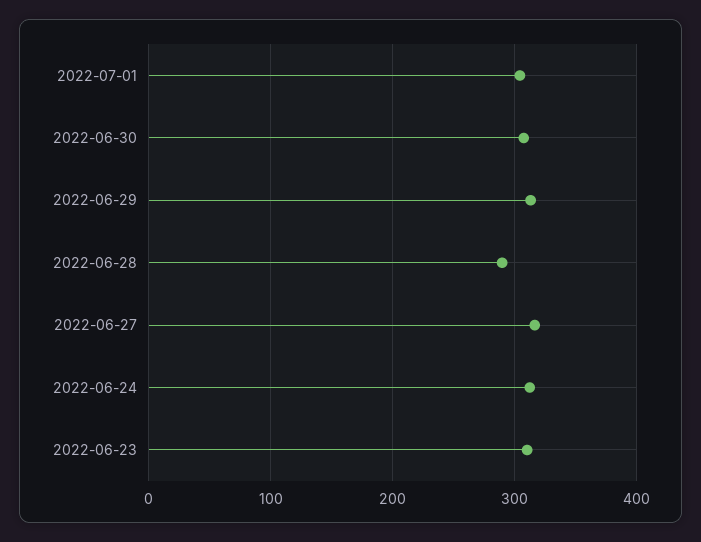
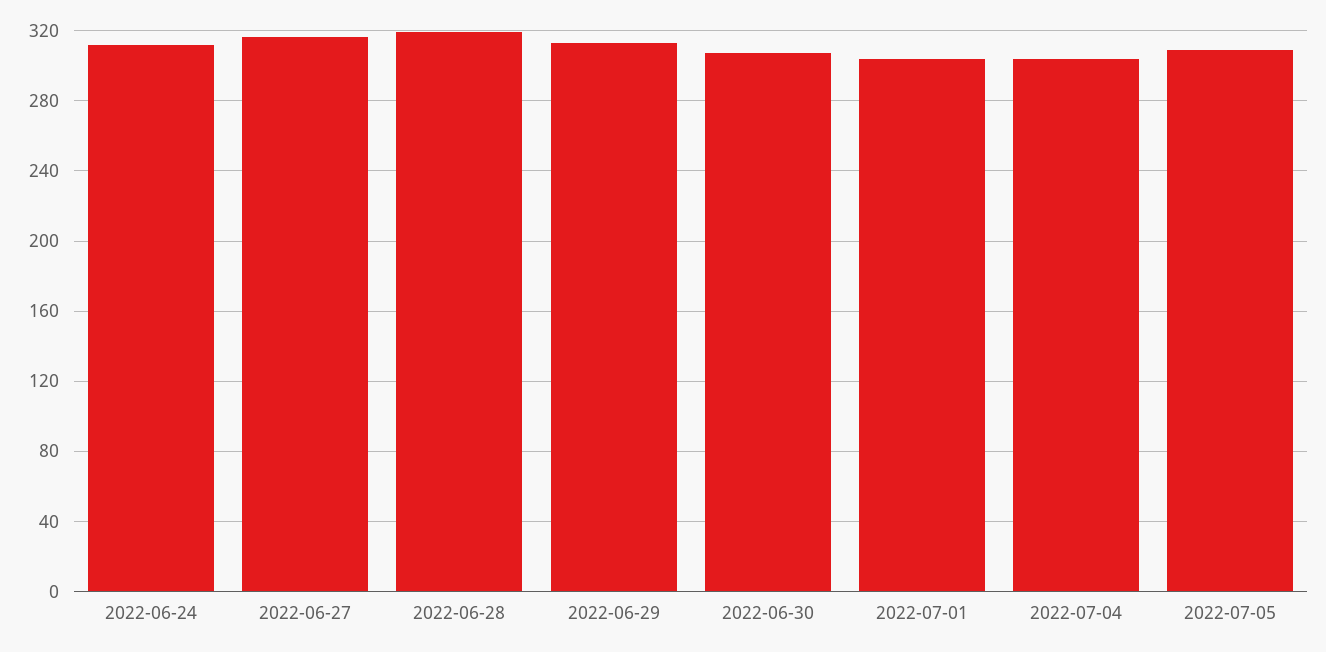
2022-06-28: 290 -> 320
2022-06-23: 310 -> none
2022-07-04: none -> 305
2022-07-05: none -> 310

